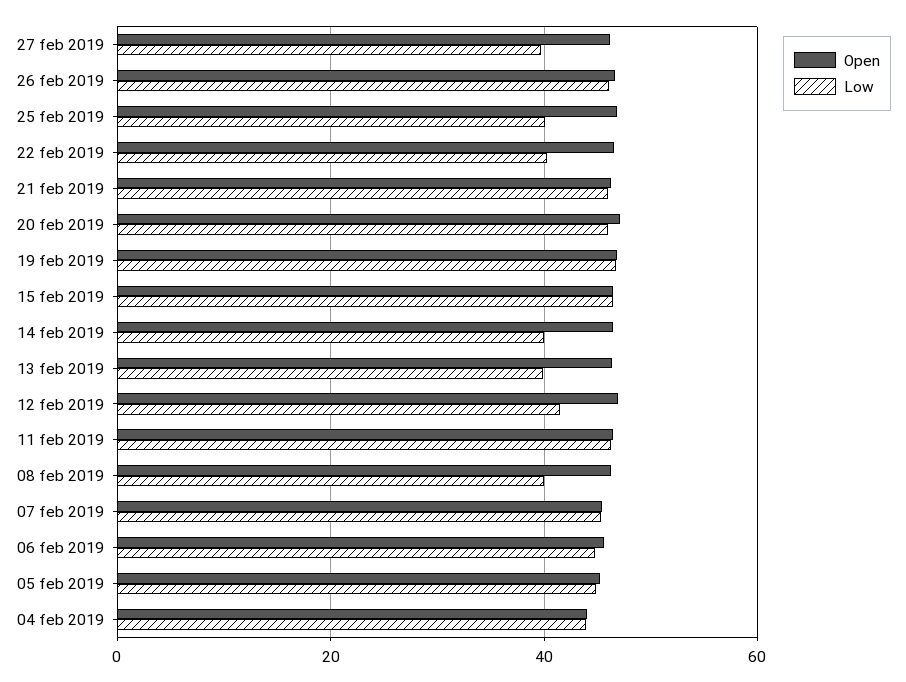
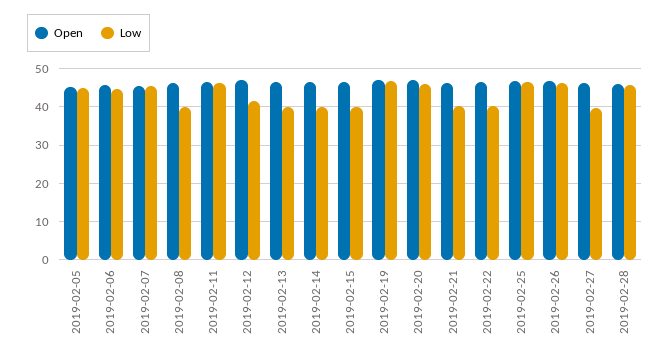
Low, 25 feb 2019: 40 -> 46
Low, 21 feb 2019: 46 -> 40
Low, 15 feb 2019: 46 -> 40
Open, 04 feb 2019: 44 -> none
Low, 04 feb 2019: 44 -> none
Open, 2019-02-28: none -> 46
Low, 2019-02-28: none -> 46

